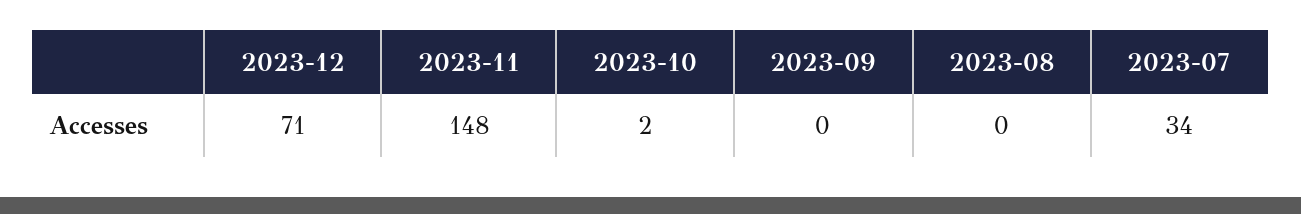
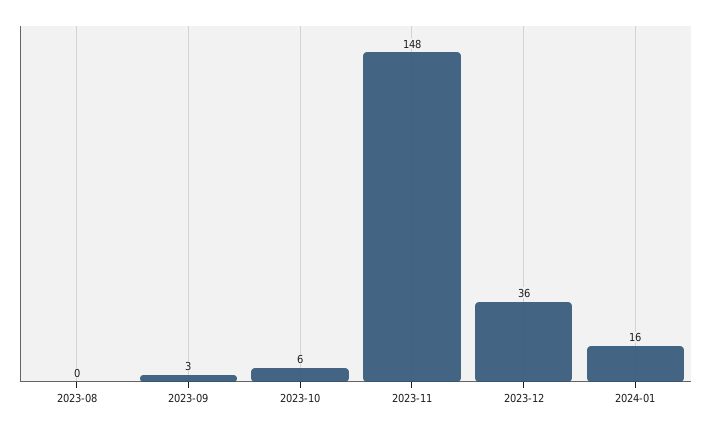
2023-12: 71 -> 36
2023-10: 2 -> 6
2023-09: 0 -> 3
2023-07: 34 -> none
2024-01: none -> 16

